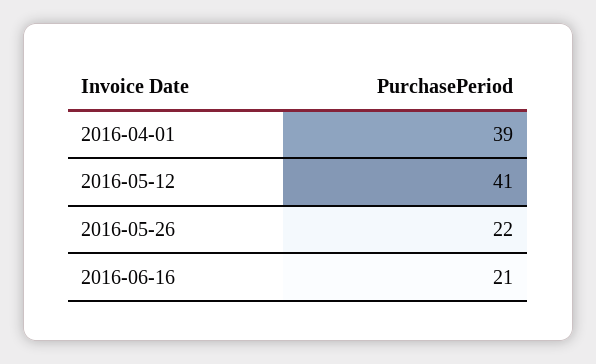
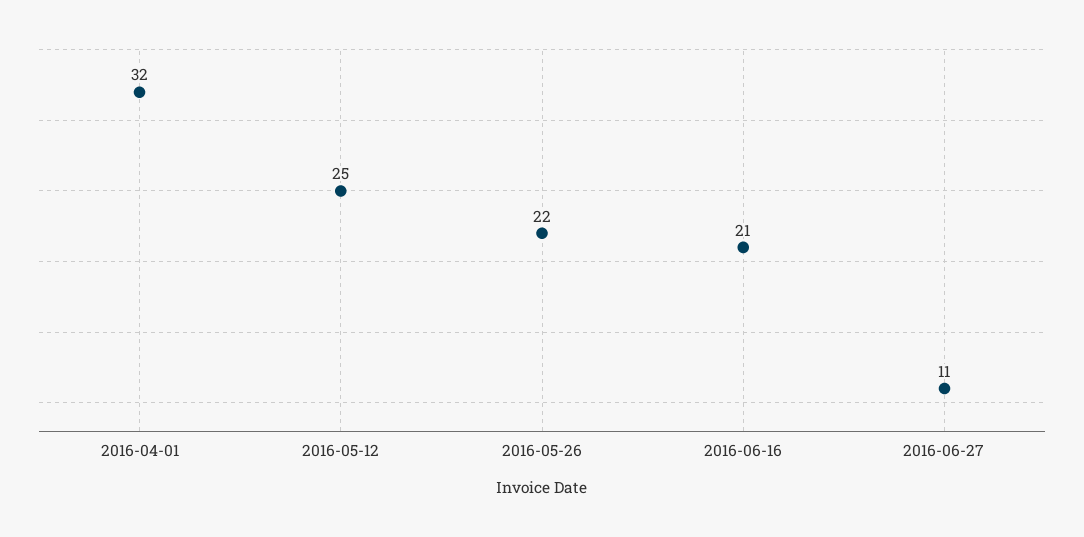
2016-04-01: 39 -> 32
2016-05-12: 41 -> 25
2016-06-27: none -> 11

